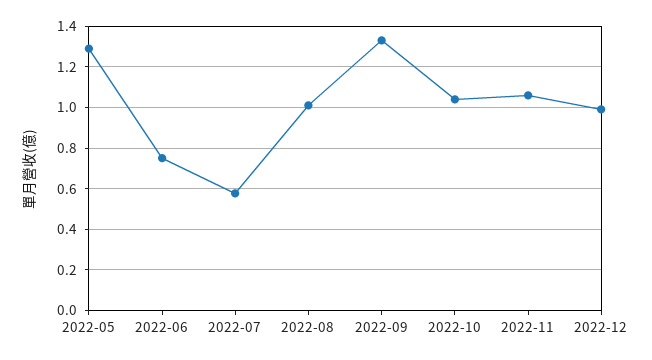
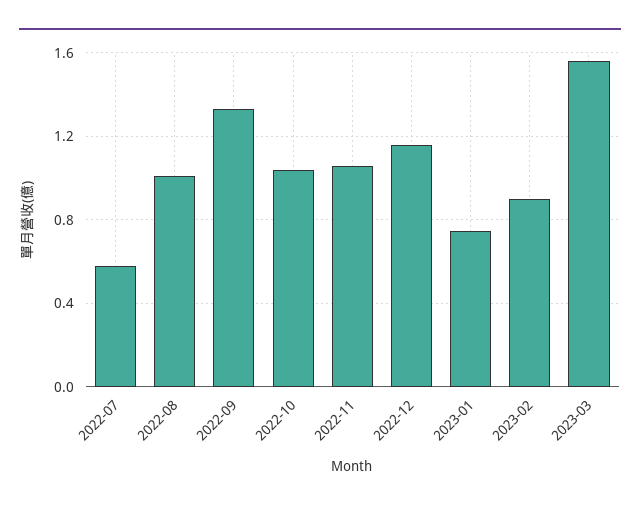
2022-05: 1.3 -> none
2022-06: 0.75 -> none
2022-12: 1 -> 1.15
2023-01: none -> 0.75
2023-02: none -> 0.9
2023-03: none -> 1.55

